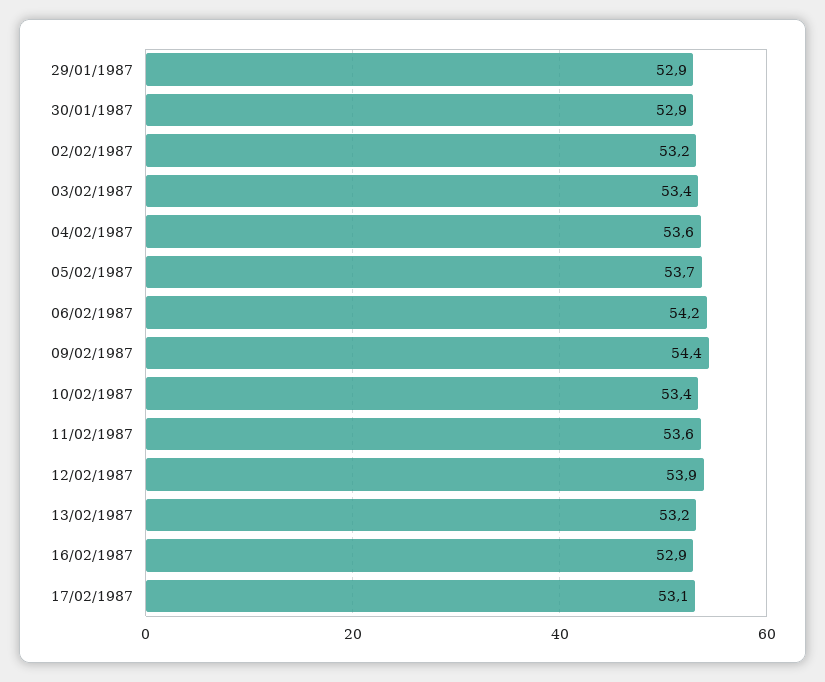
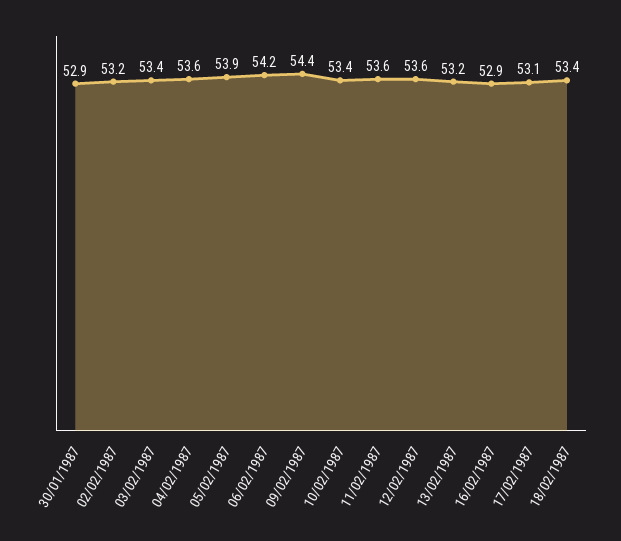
29/01/1987: 52.9 -> none
05/02/1987: 53.7 -> 53.9
12/02/1987: 53.9 -> 53.6
18/02/1987: none -> 53.4

